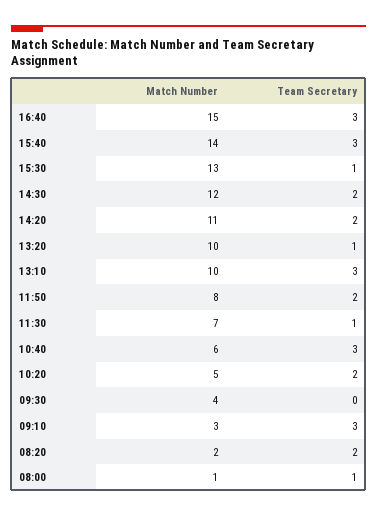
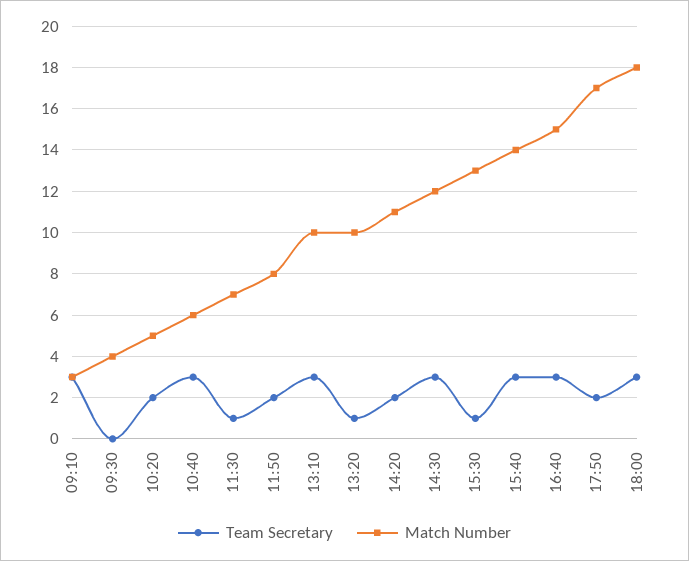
Team Secretary, 14:30: 2 -> 3
Match Number, 08:20: 2 -> none
Team Secretary, 08:20: 2 -> none
Match Number, 08:00: 1 -> none
Team Secretary, 08:00: 1 -> none
Team Secretary, 17:50: none -> 2
Match Number, 17:50: none -> 17
Team Secretary, 18:00: none -> 3
Match Number, 18:00: none -> 18

